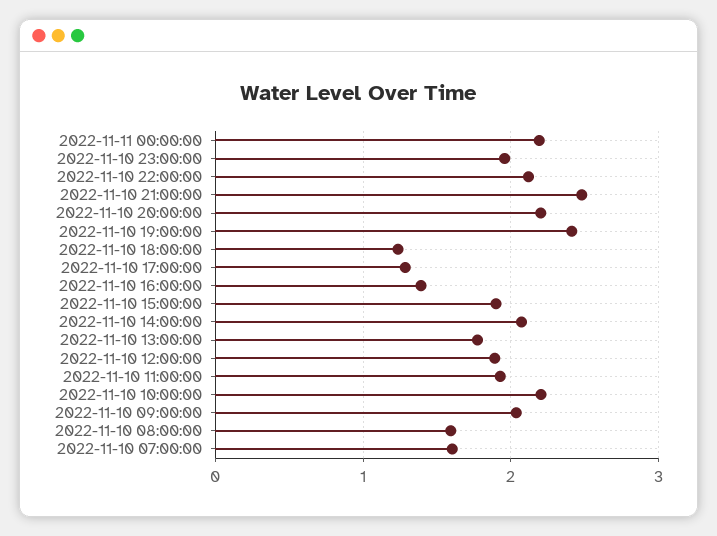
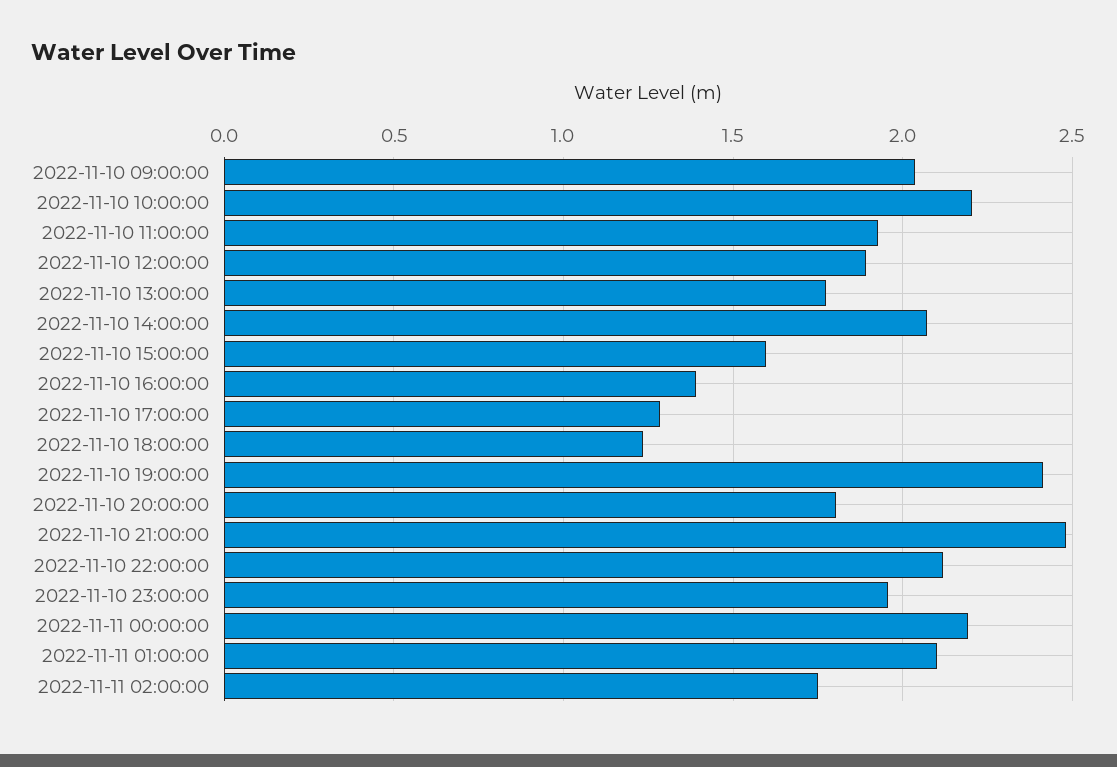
2022-11-10 20:00:00: 2.2 -> 1.8
2022-11-10 15:00:00: 1.9 -> 1.6
2022-11-10 08:00:00: 1.6 -> none
2022-11-10 07:00:00: 1.6 -> none
2022-11-11 01:00:00: none -> 2.1
2022-11-11 02:00:00: none -> 1.75

